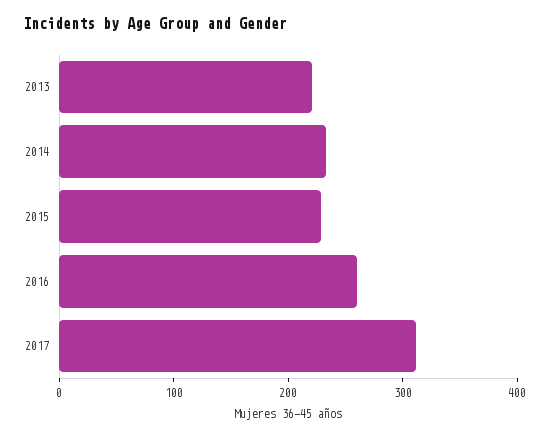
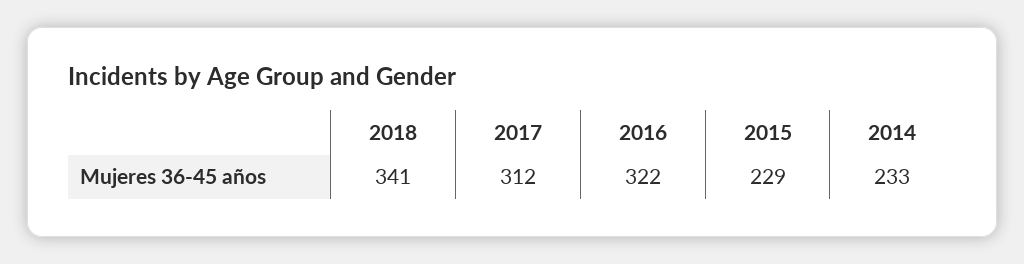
2013: 220 -> none
2016: 260 -> 322
2018: none -> 341

